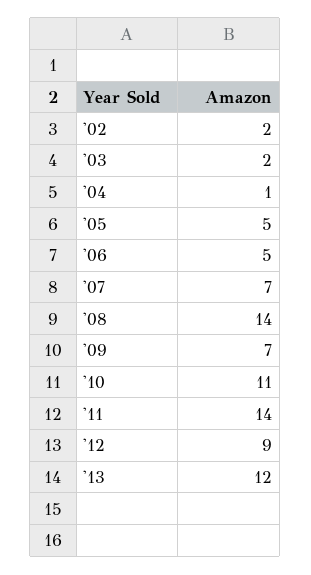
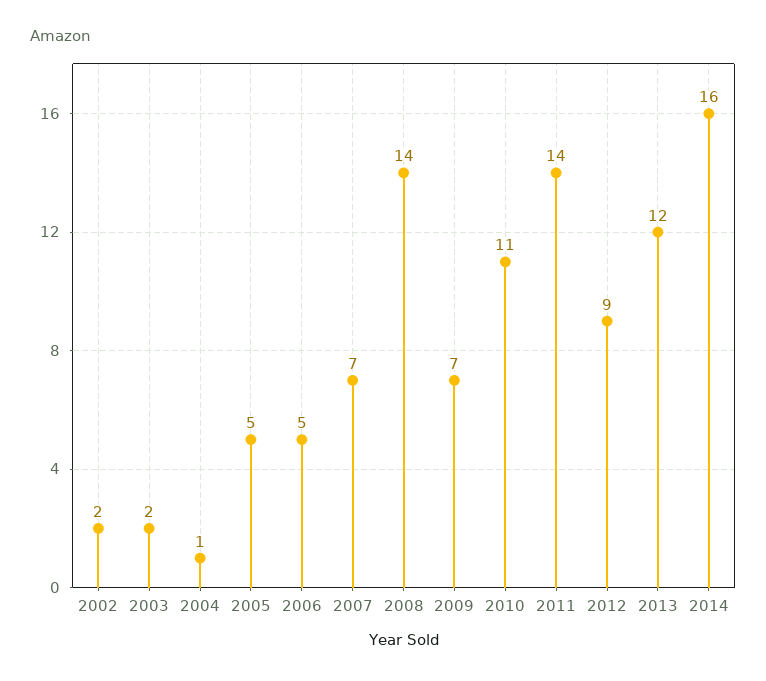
2014: none -> 16

